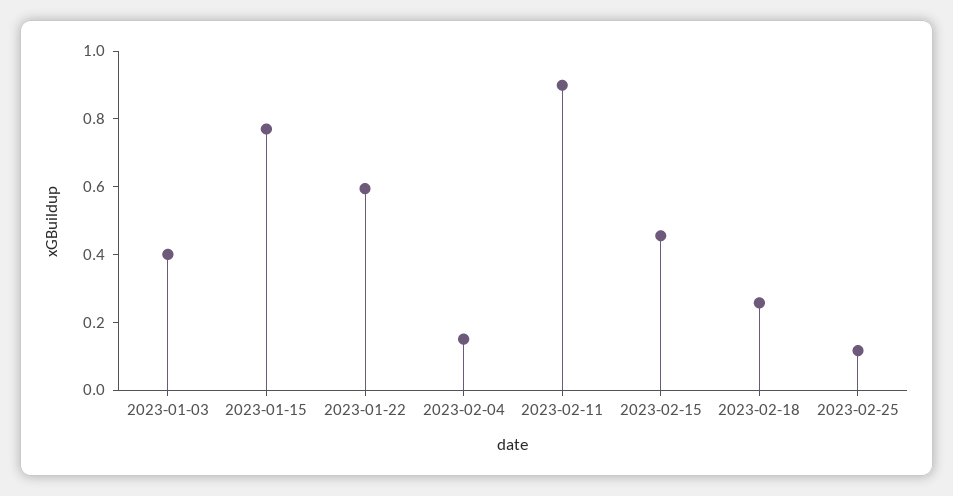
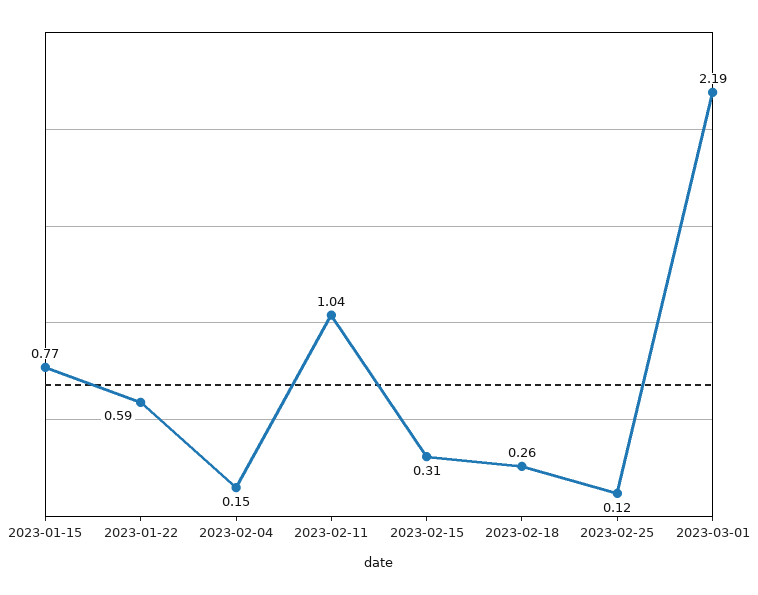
2023-01-03: 0.4 -> none
2023-02-11: 0.9 -> 1.04
2023-02-15: 0.45 -> 0.31
2023-03-01: none -> 2.19

